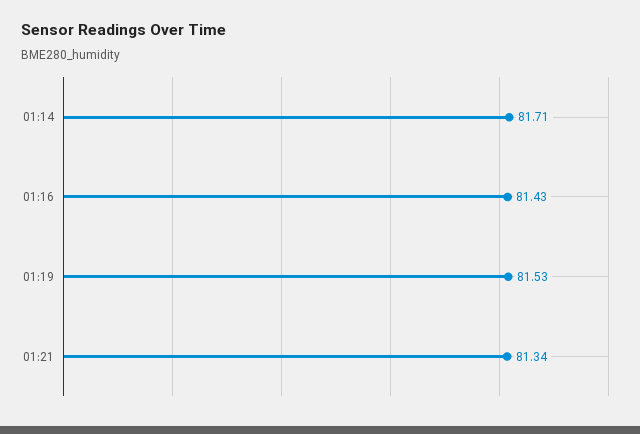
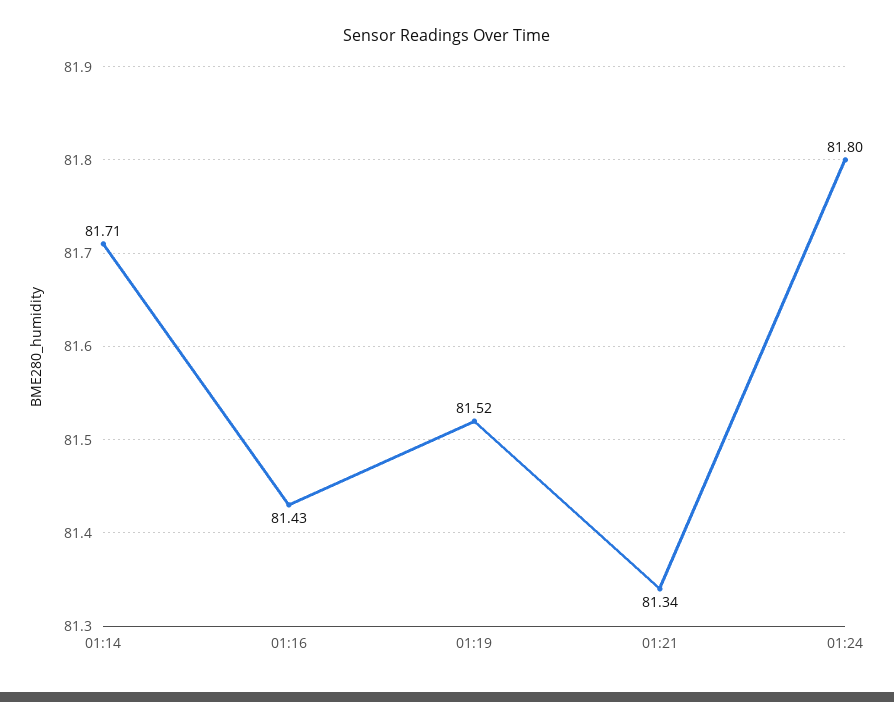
01:19: 81.53 -> 81.52
01:24: none -> 81.8

